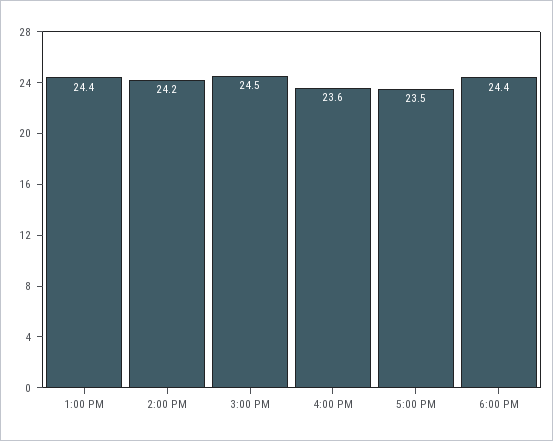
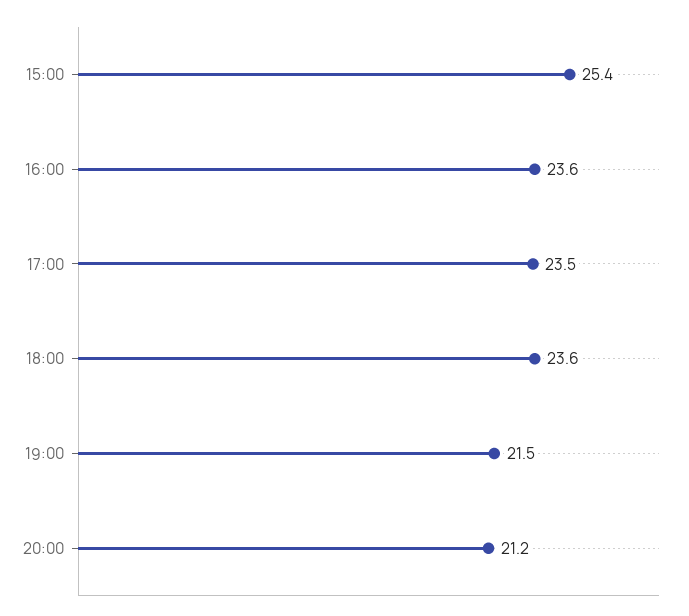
1:00 PM: 24.4 -> none
2:00 PM: 24.2 -> none
3:00 PM: 24.5 -> 25.4
6:00 PM: 24.4 -> 23.6
19:00: none -> 21.5
20:00: none -> 21.2

